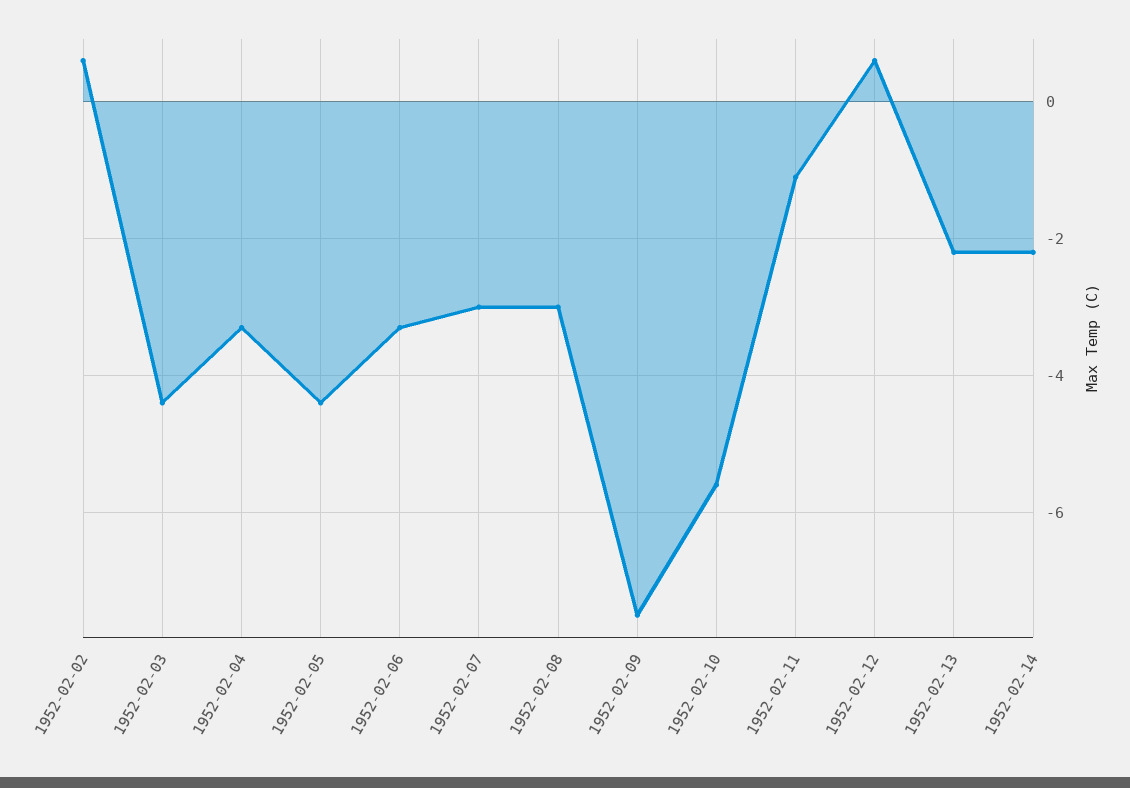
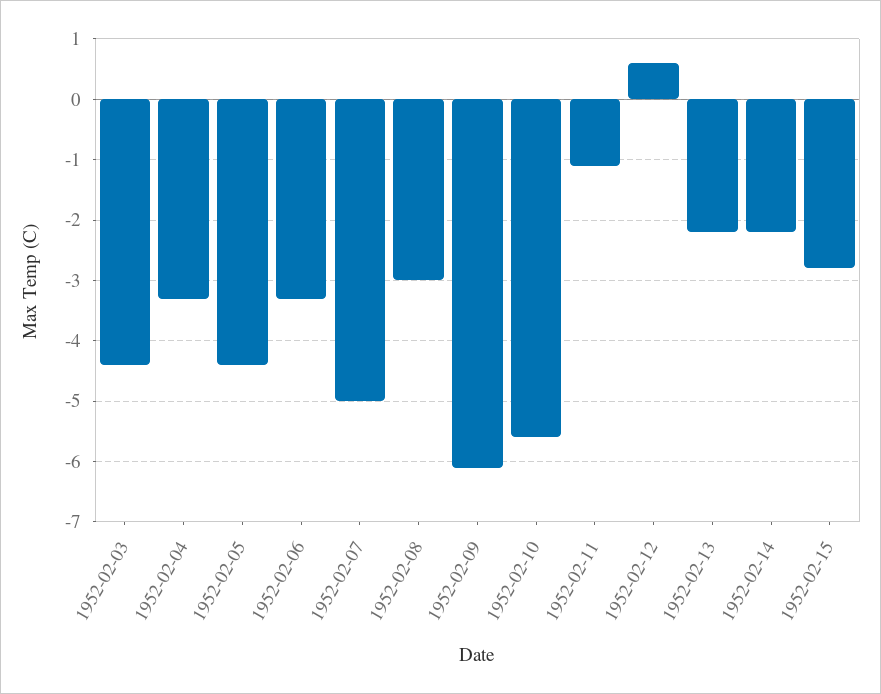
1952-02-02: 0.5 -> none
1952-02-07: -3 -> -5
1952-02-09: -7.5 -> -6.1
1952-02-15: none -> -2.8

